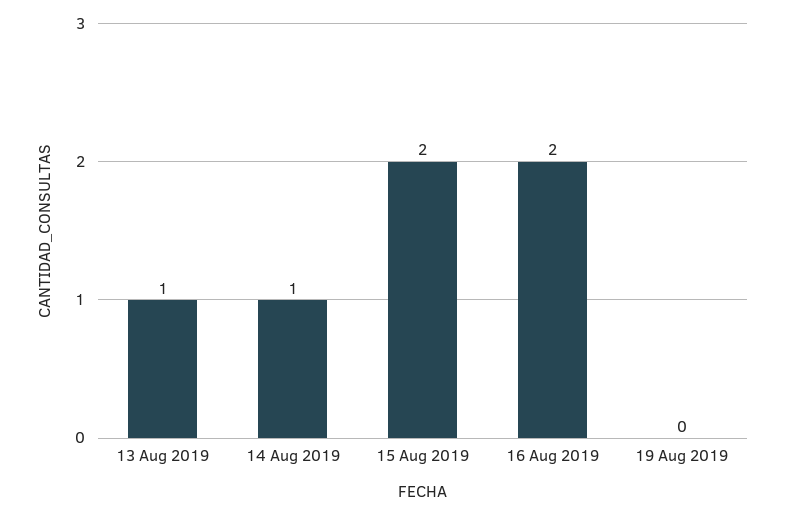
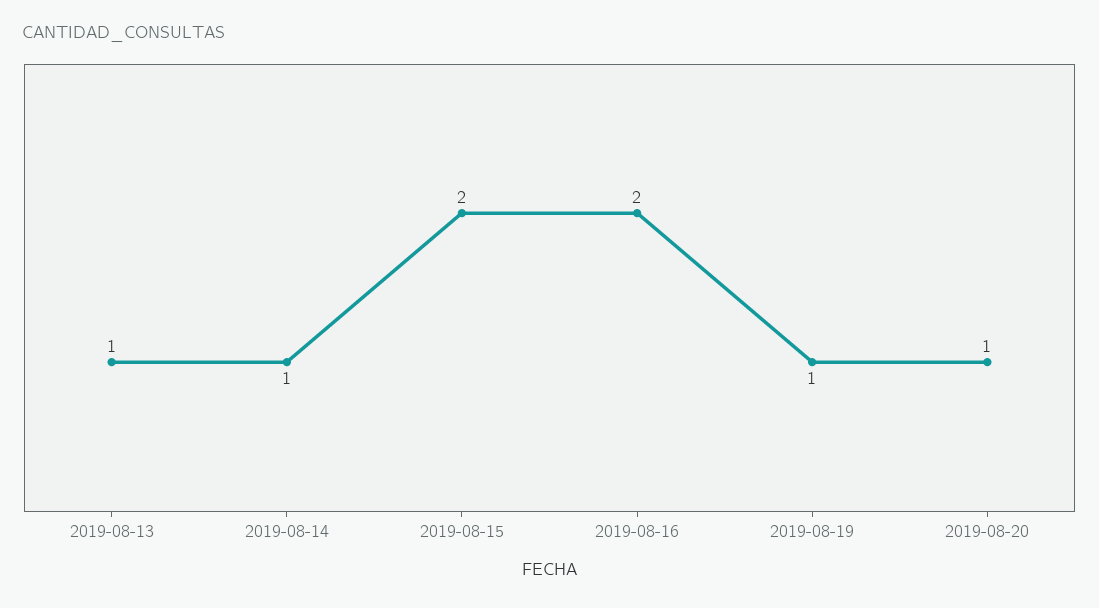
19 Aug 2019: 0 -> 1
2019-08-20: none -> 1

